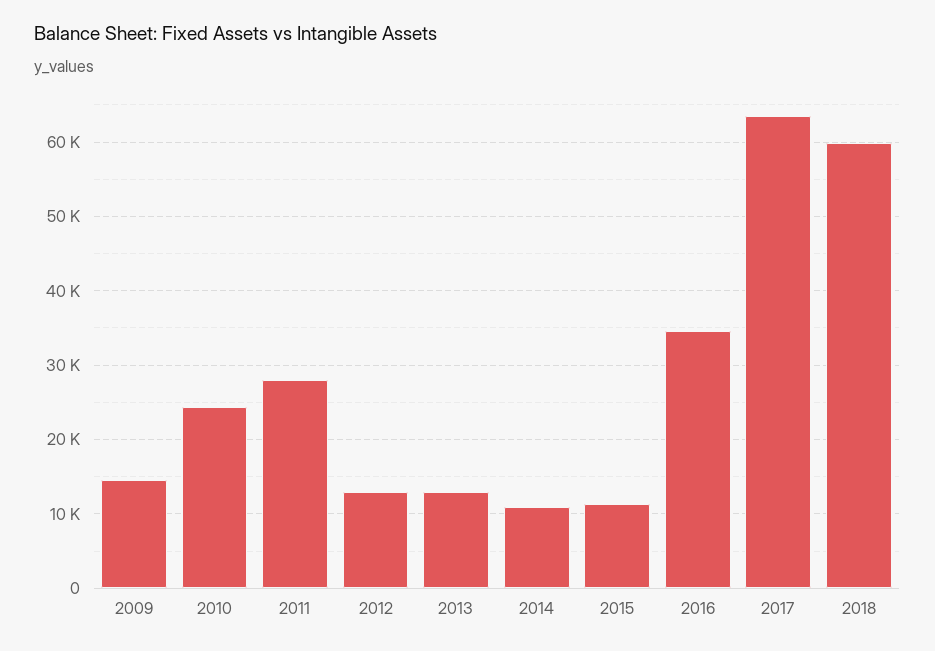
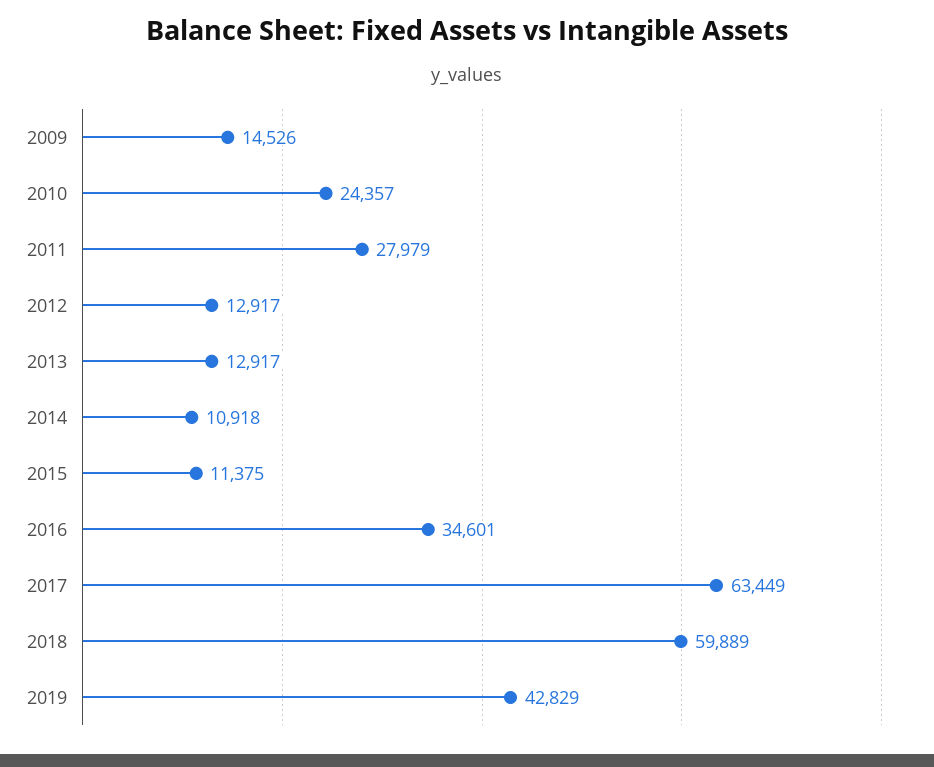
2019: none -> 42829

